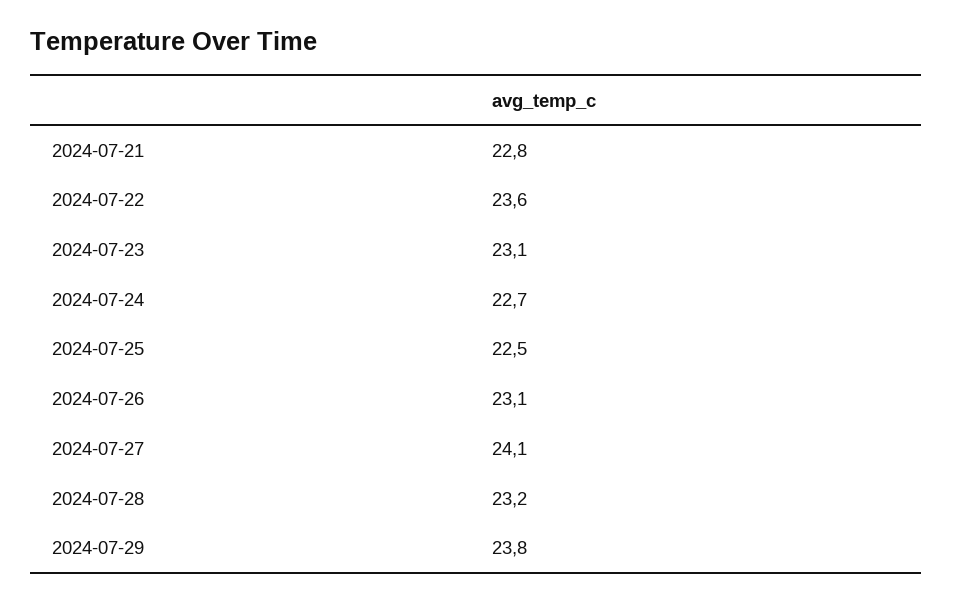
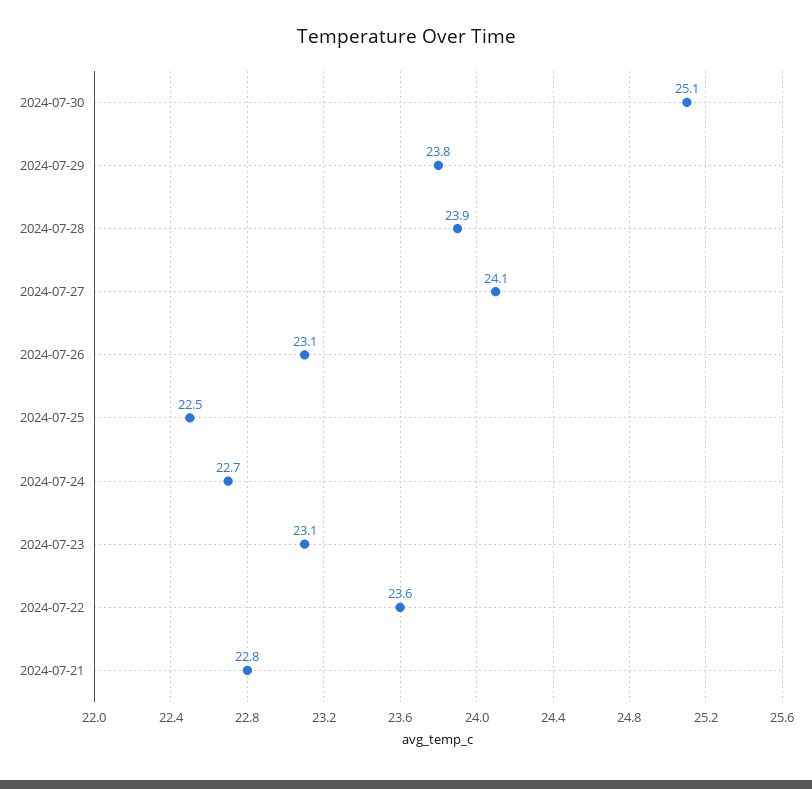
2024-07-28: 23.2 -> 23.9
2024-07-30: none -> 25.1

